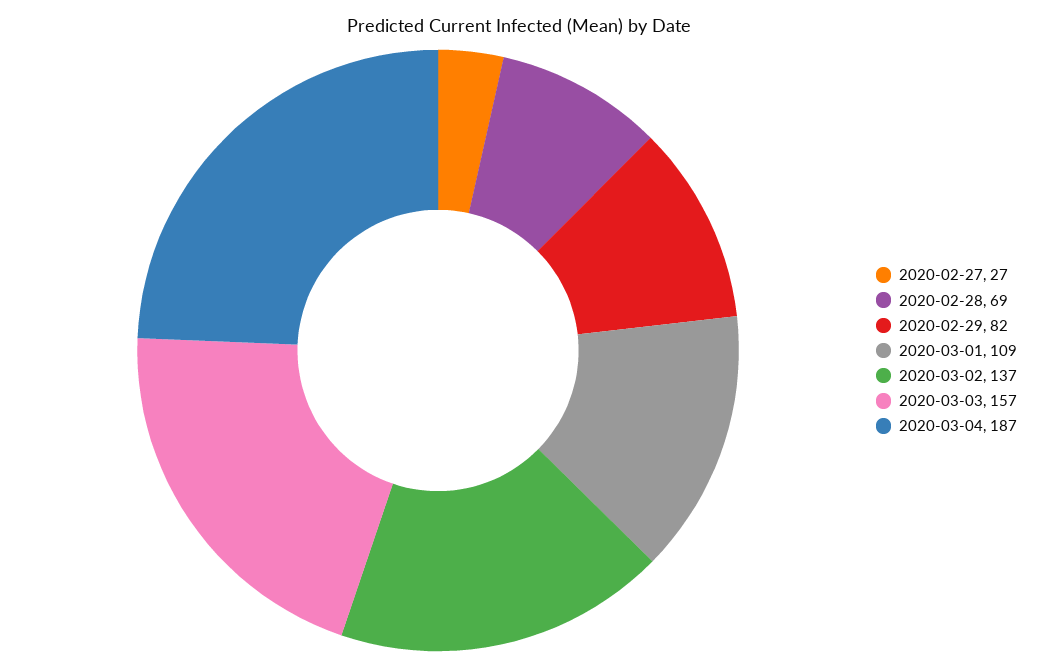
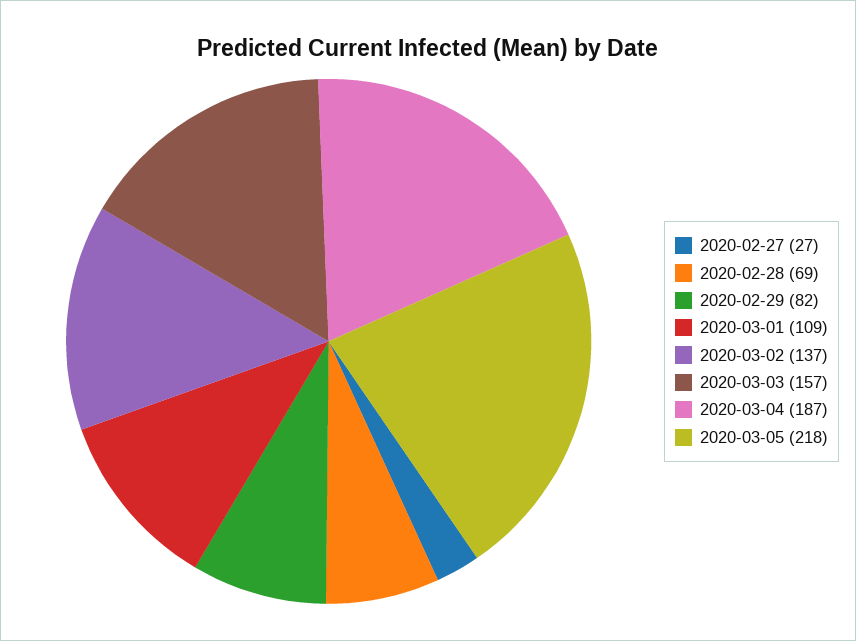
2020-03-05: none -> 218

